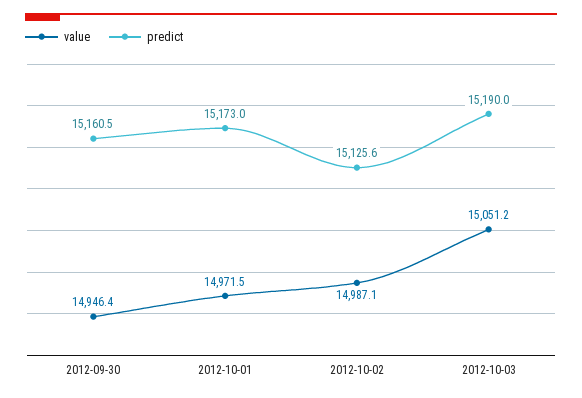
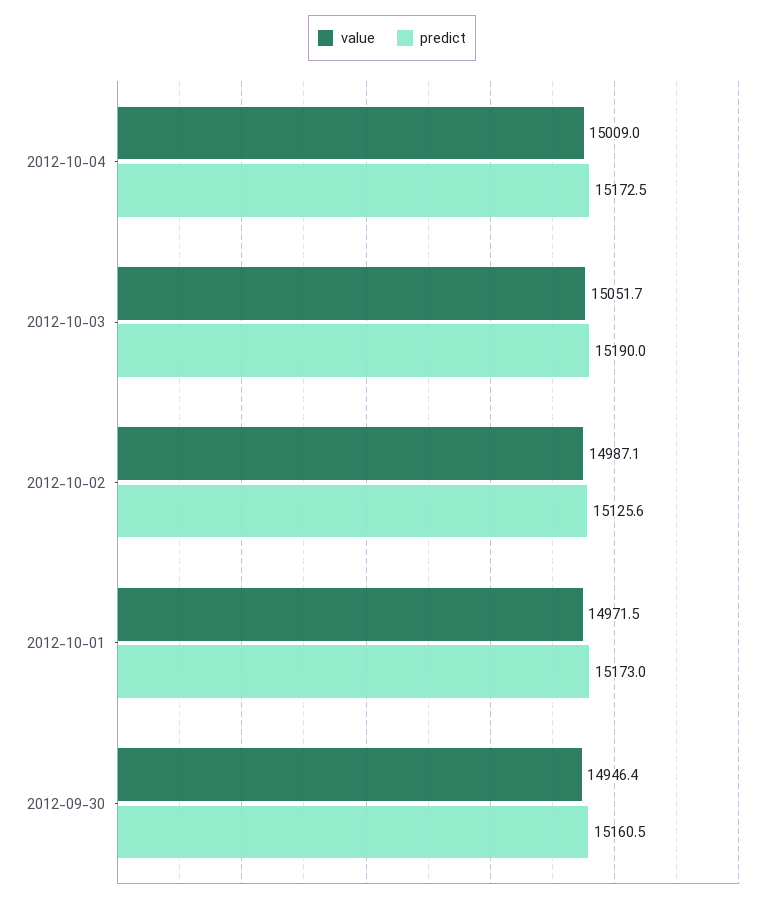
value, 2012-10-03: 15051.2 -> 15051.7
value, 2012-10-04: none -> 15009
predict, 2012-10-04: none -> 15172.5

